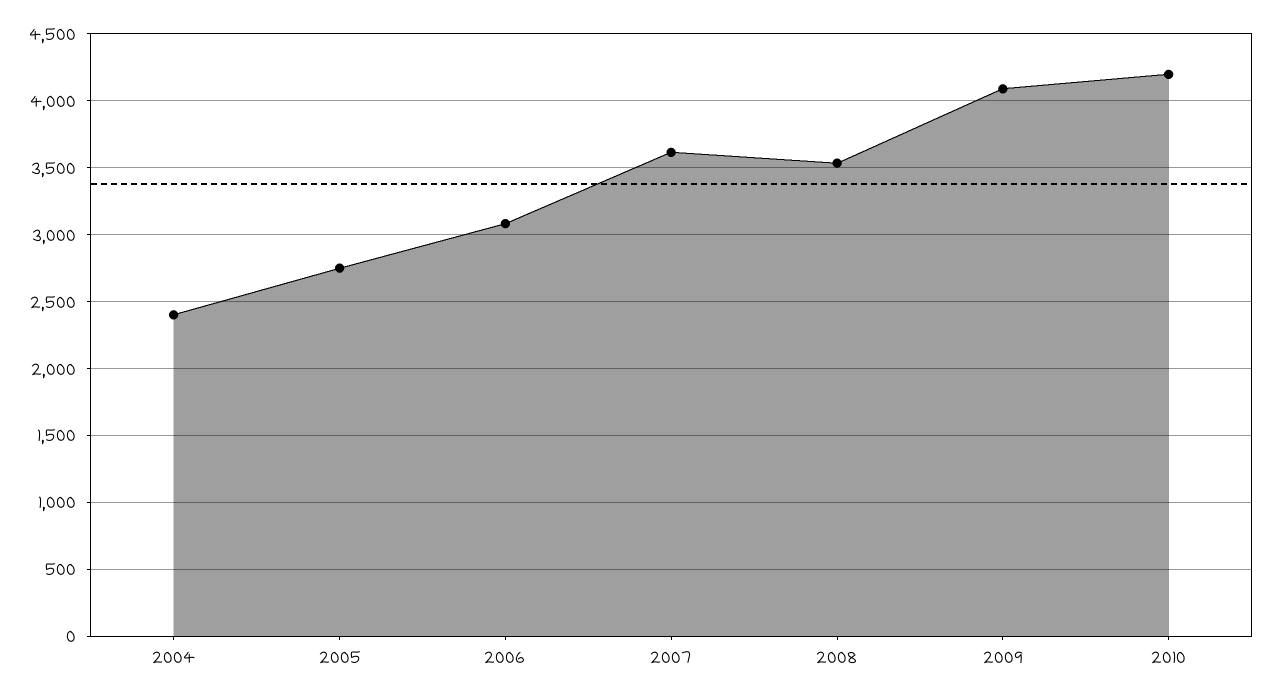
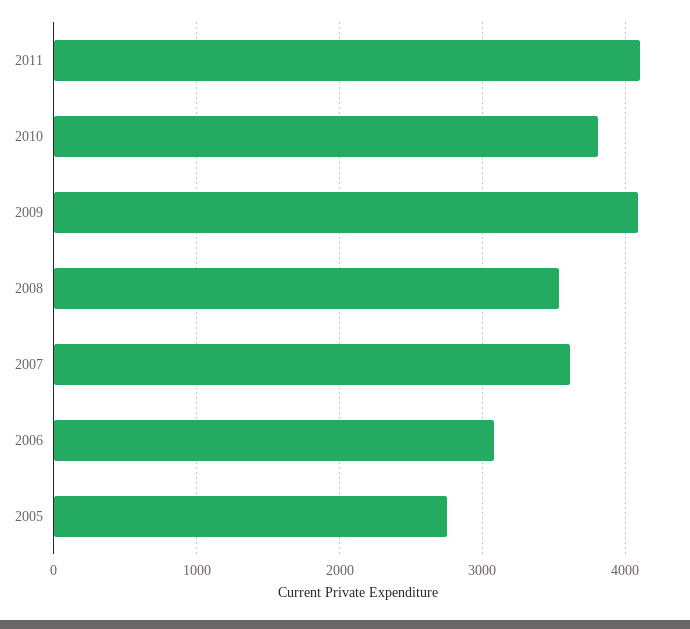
2004: 2400 -> none
2010: 4200 -> 3800
2011: none -> 4100

